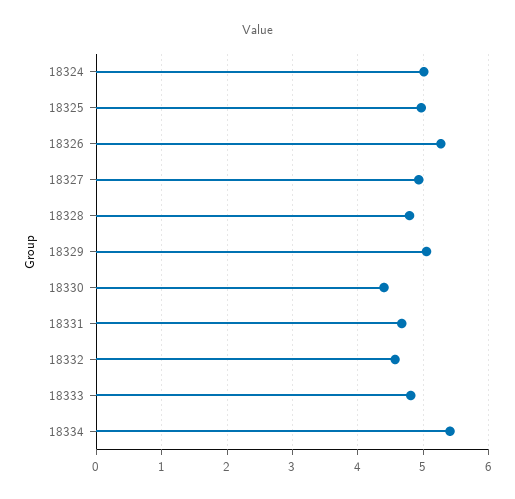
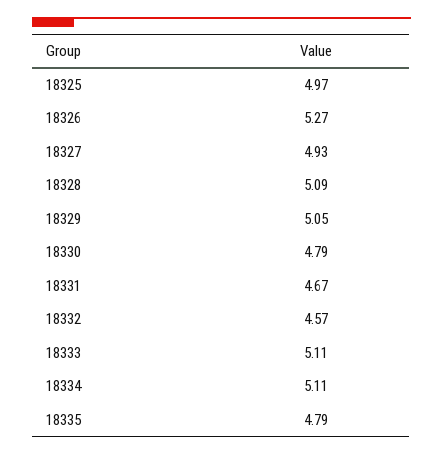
18324: 5 -> none
18328: 4.8 -> 5.09
18330: 4.4 -> 4.79
18333: 4.8 -> 5.11
18334: 5.4 -> 5.11
18335: none -> 4.79

